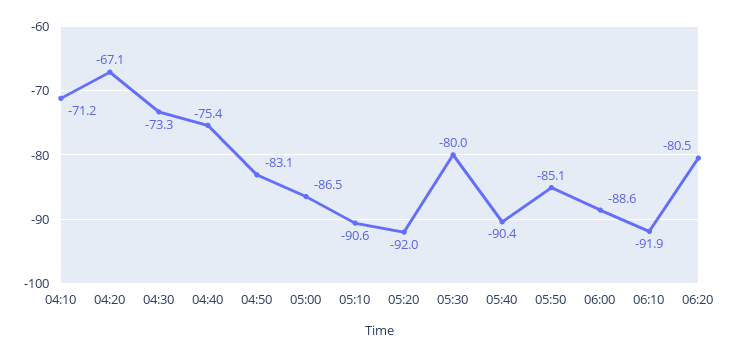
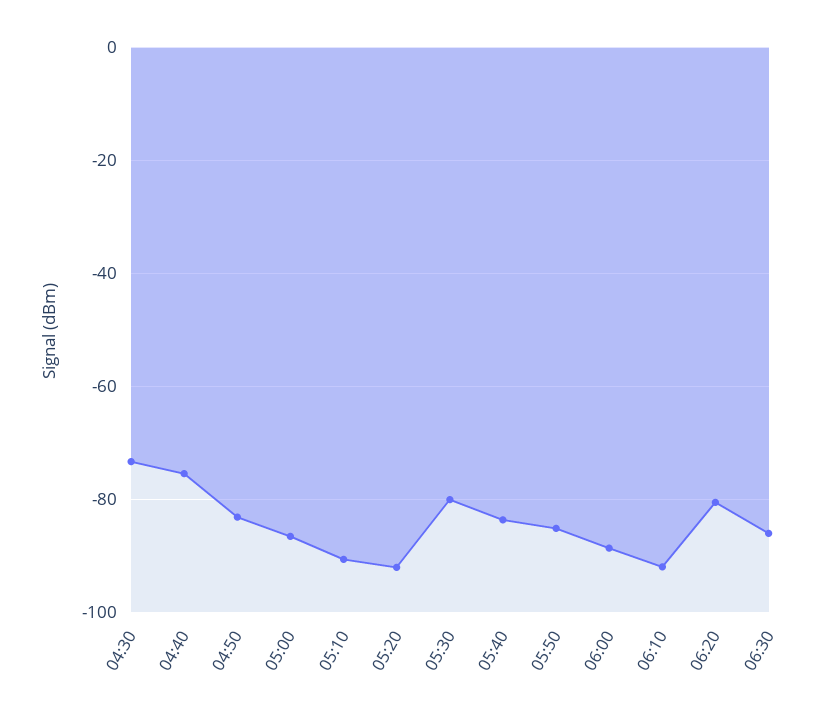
04:10: -71.2 -> none
04:20: -67.1 -> none
05:40: -90.4 -> -84
06:30: none -> -86

